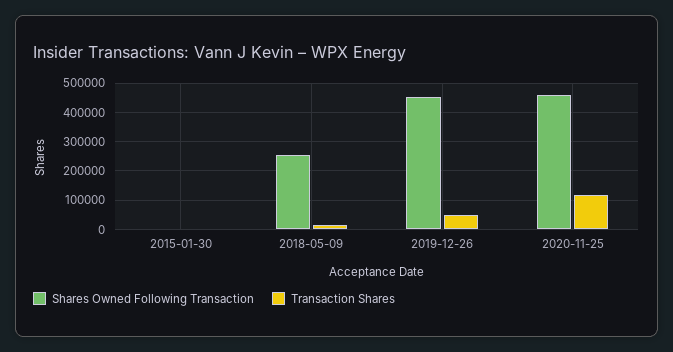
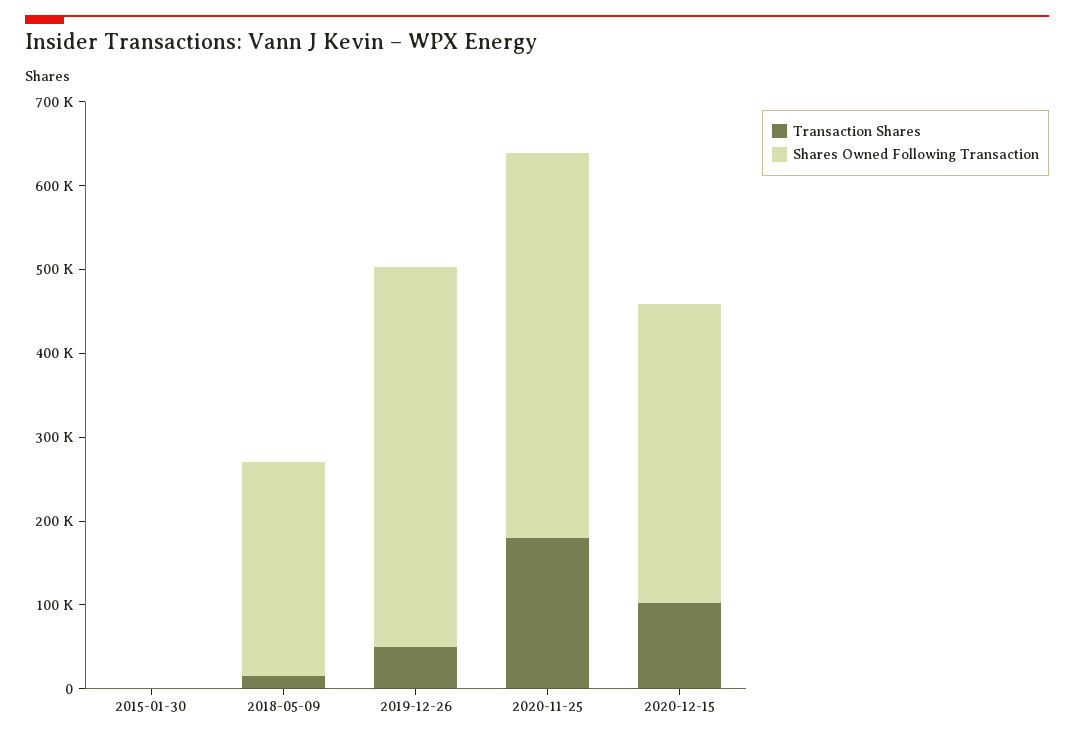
Transaction Shares, 2020-11-25: 125000 -> 180000
Transaction Shares, 2020-12-15: none -> 100000
Shares Owned Following Transaction, 2020-12-15: none -> 360000

